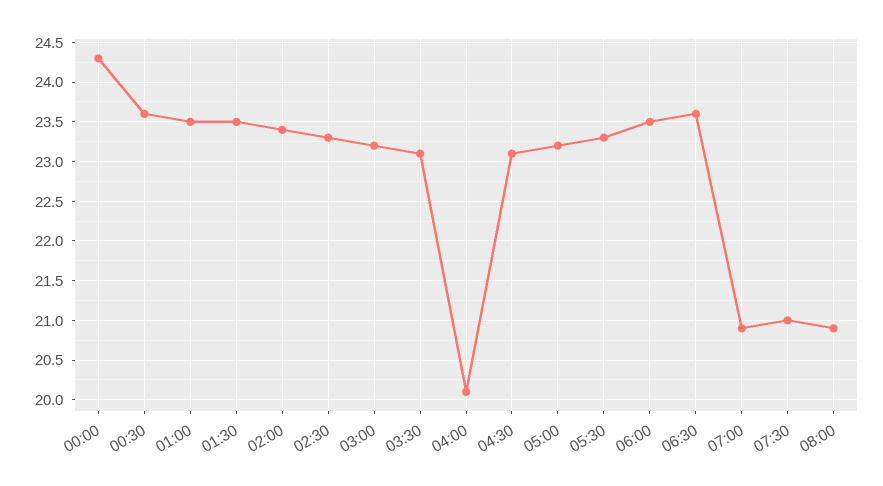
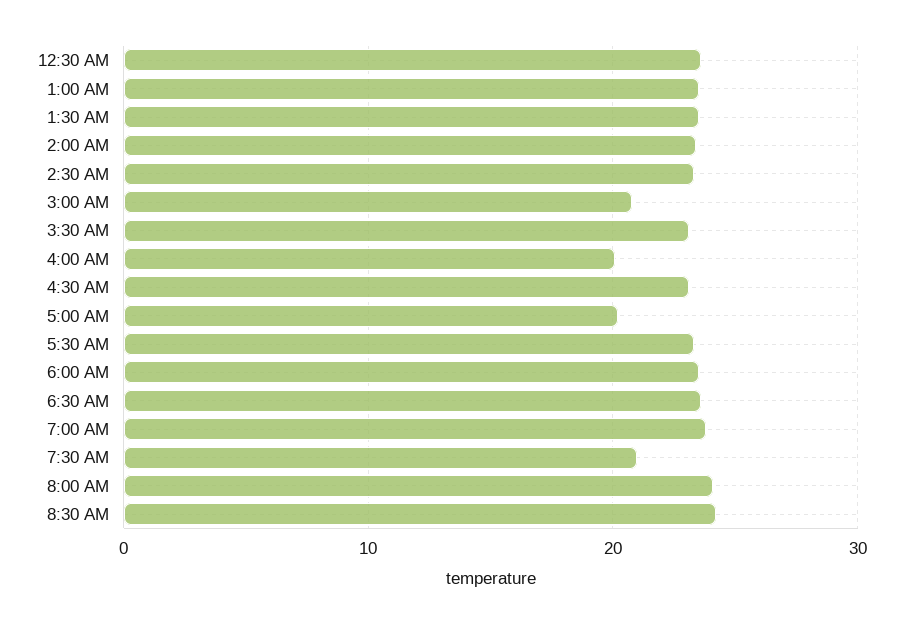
00:00: 24.3 -> none
03:00: 23.2 -> 21
05:00: 23.2 -> 20
07:00: 20.9 -> 24
08:00: 20.9 -> 24
8:30 AM: none -> 24

